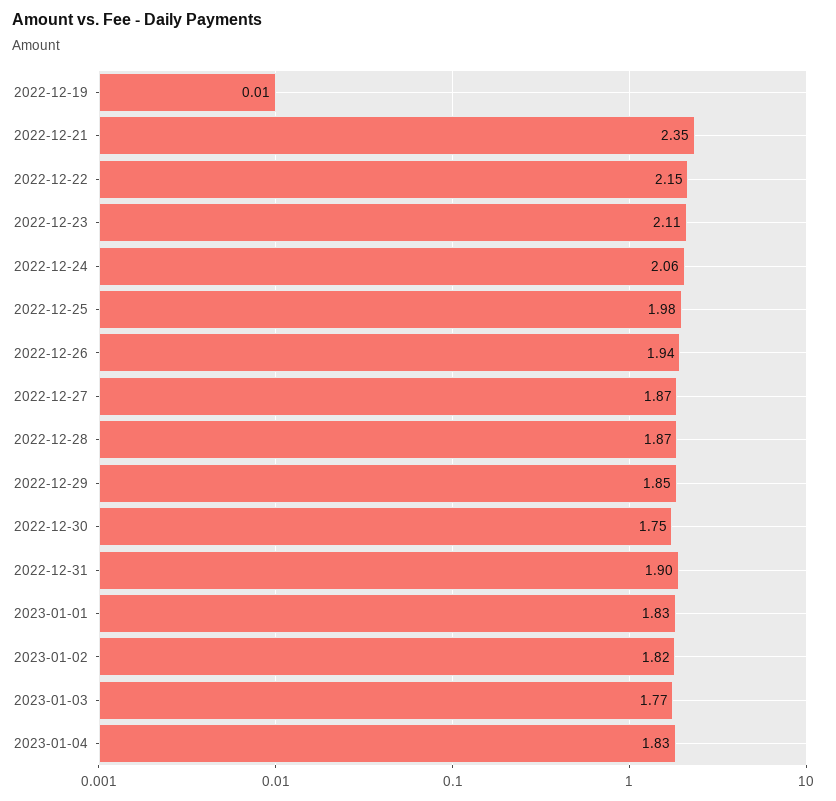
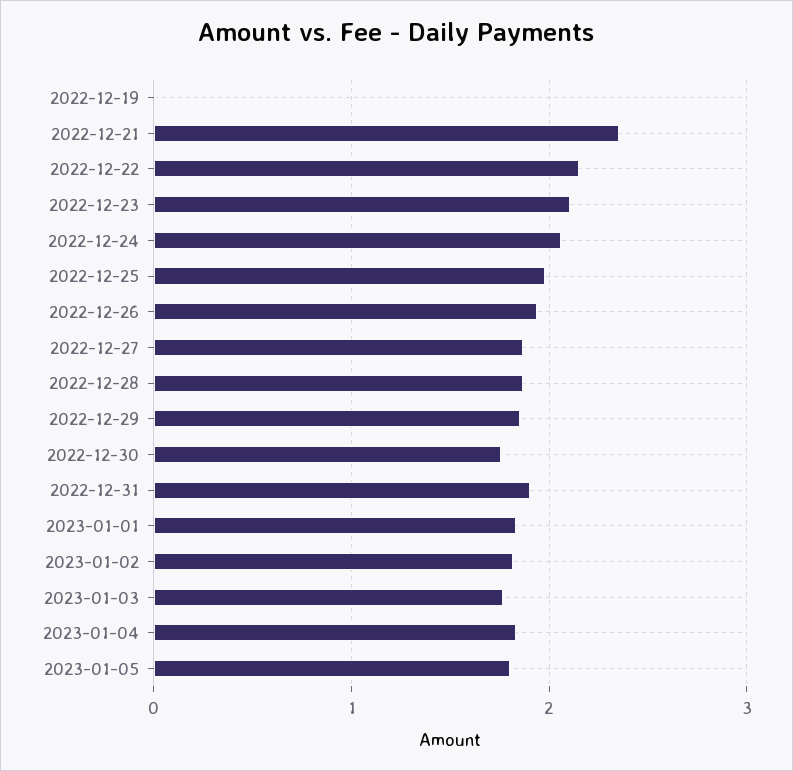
2023-01-05: none -> 1.8

